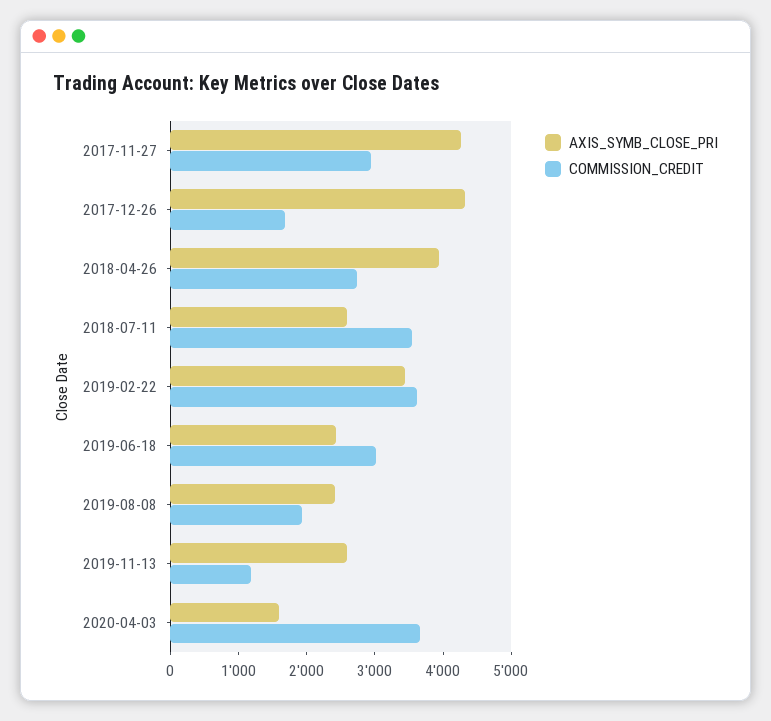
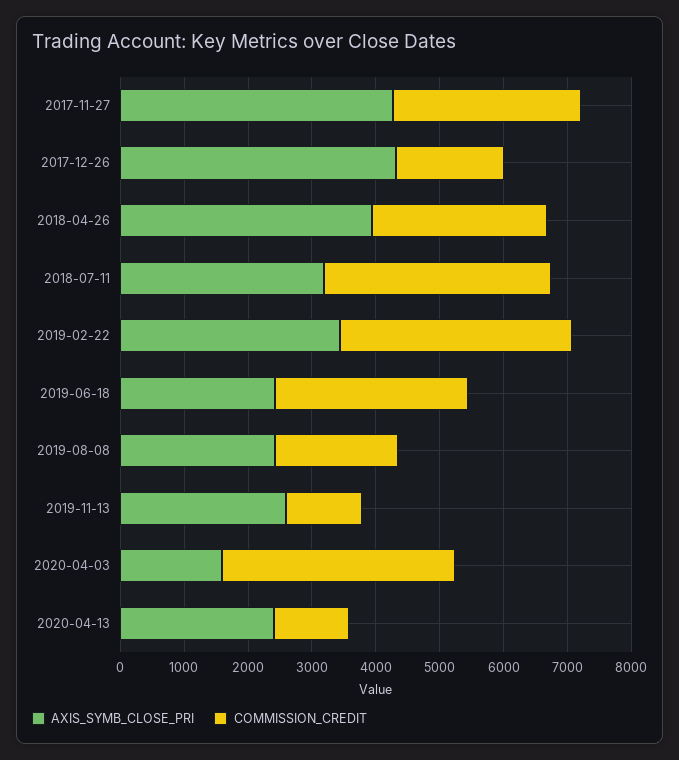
AXIS_SYMB_CLOSE_PRI, 2018-07-11: 2600 -> 3200
AXIS_SYMB_CLOSE_PRI, 2020-04-13: none -> 2400
COMMISSION_CREDIT, 2020-04-13: none -> 1200

